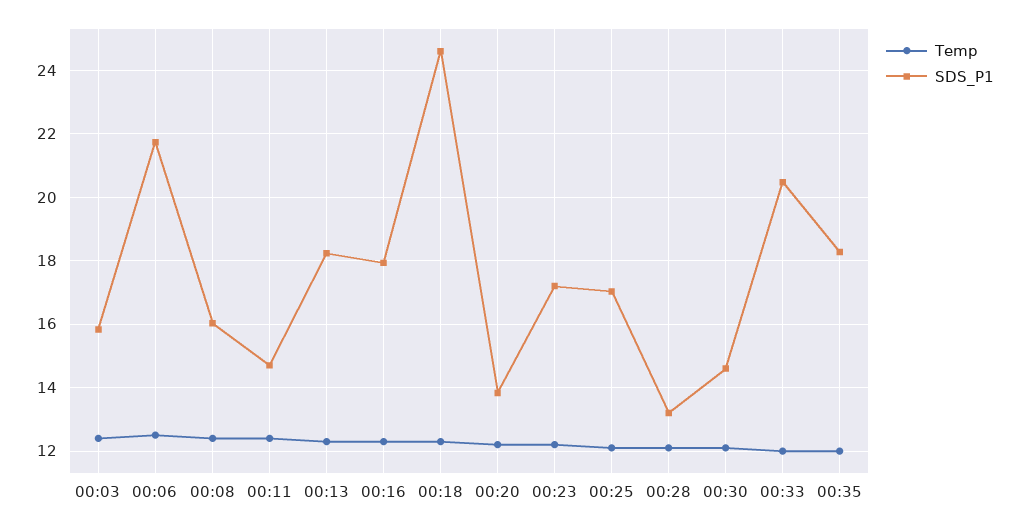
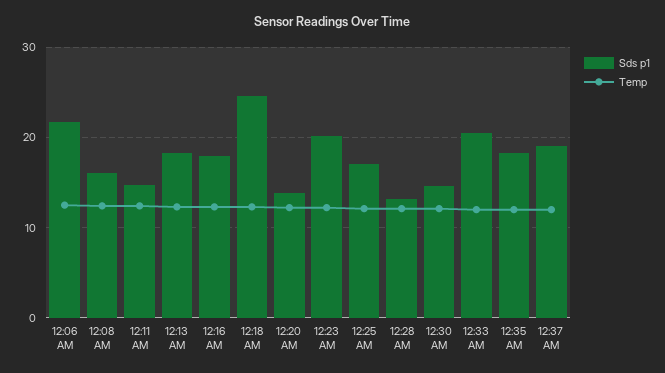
Temp, 00:03: 12.4 -> none
SDS_P1, 00:03: 15.8 -> none
SDS_P1, 00:23: 17.2 -> 20
SDS_P1, 12:37 AM: none -> 19
Temp, 12:37 AM: none -> 12

